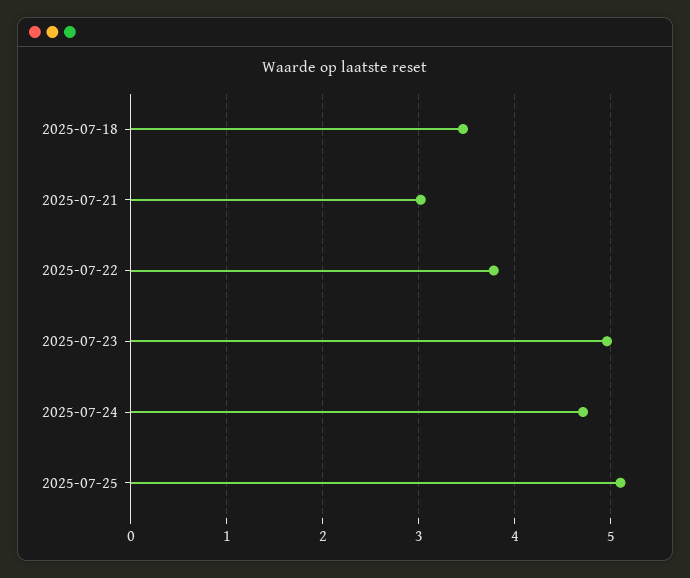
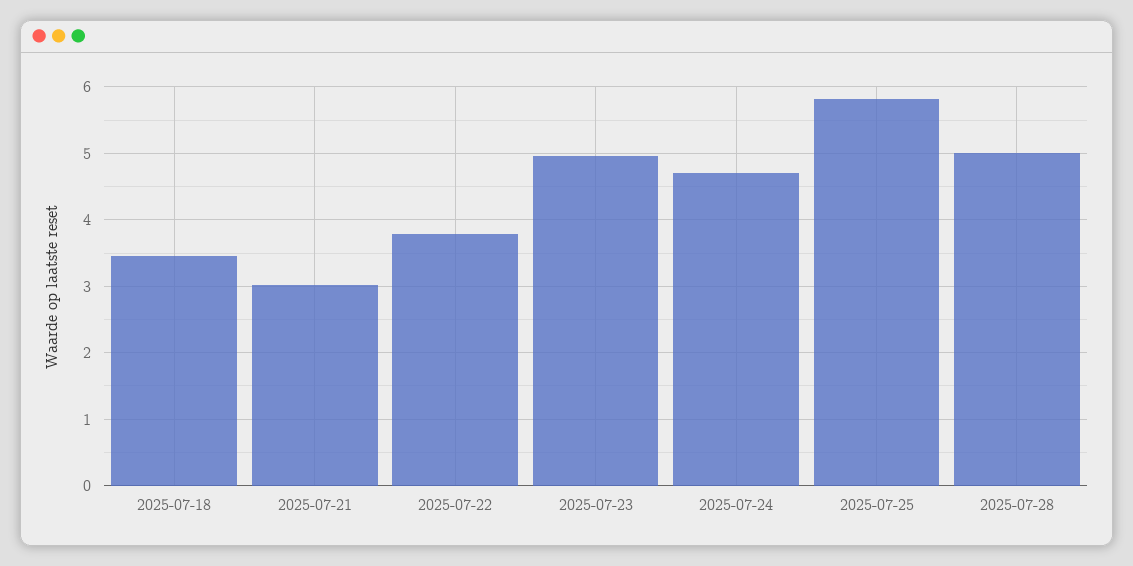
2025-07-25: 5.1 -> 5.8
2025-07-28: none -> 5

